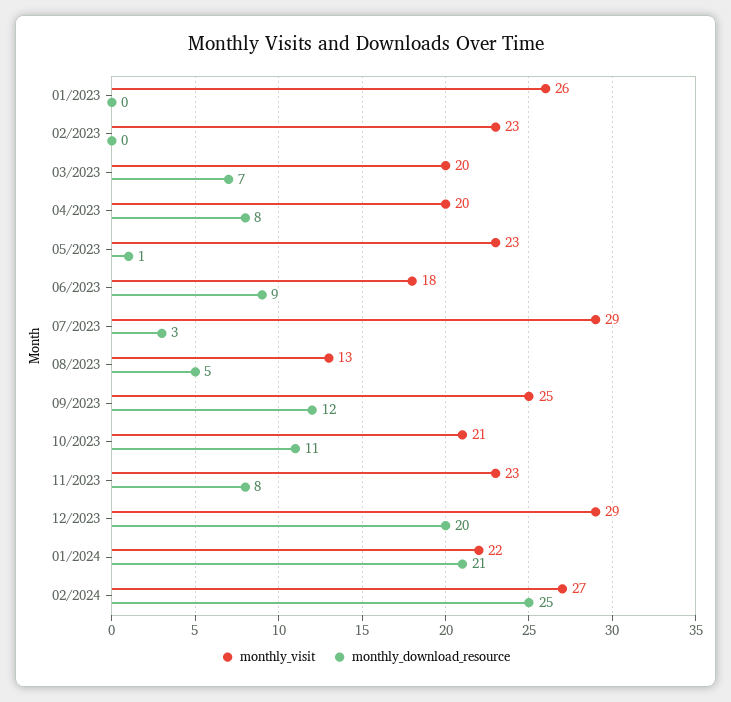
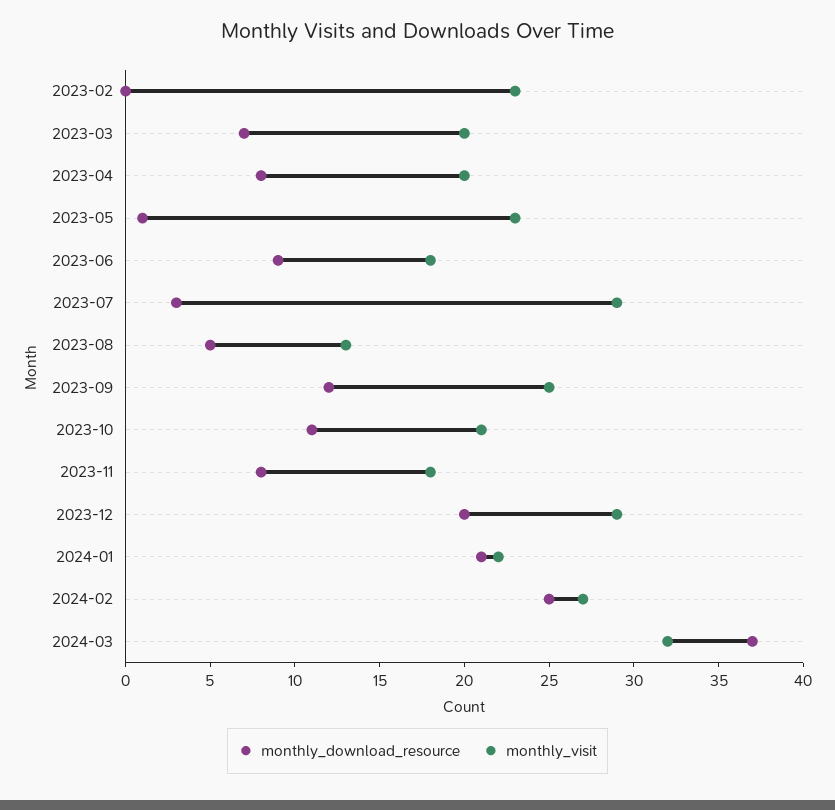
monthly_visit, 01/2023: 26 -> none
monthly_download_resource, 01/2023: 0 -> none
monthly_visit, 11/2023: 23 -> 18
monthly_download_resource, 2024-03: none -> 37
monthly_visit, 2024-03: none -> 32

